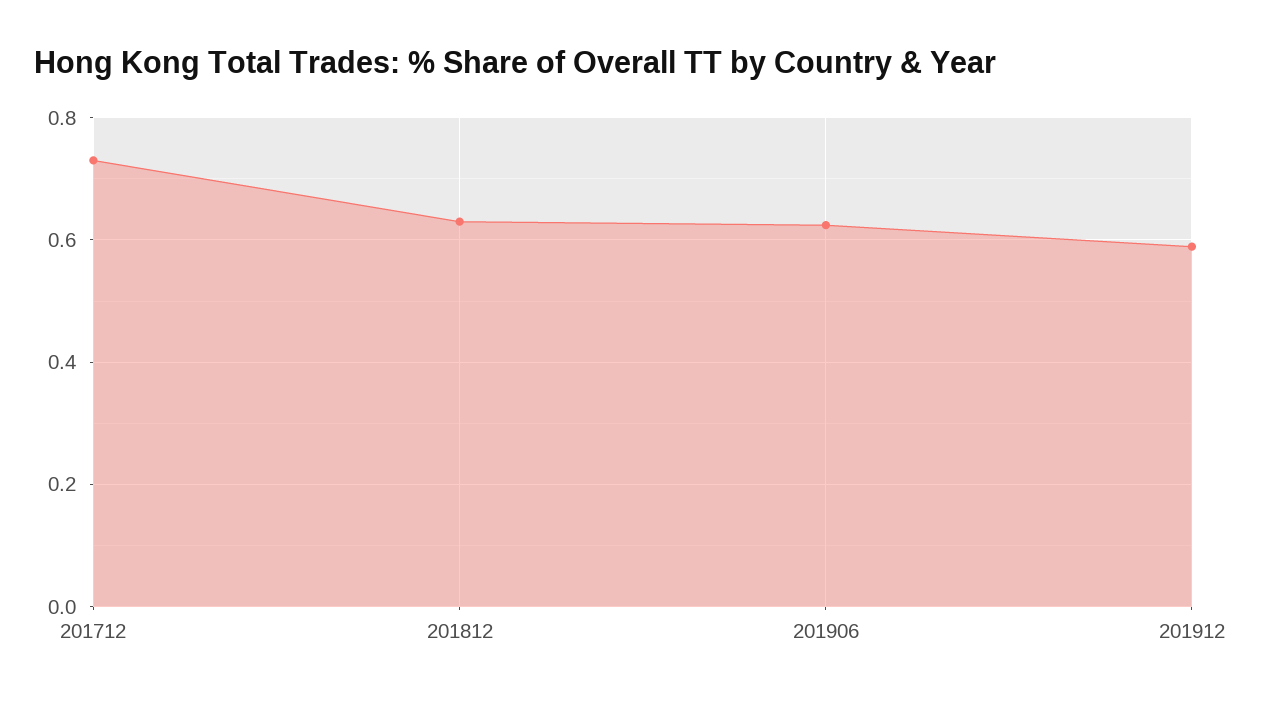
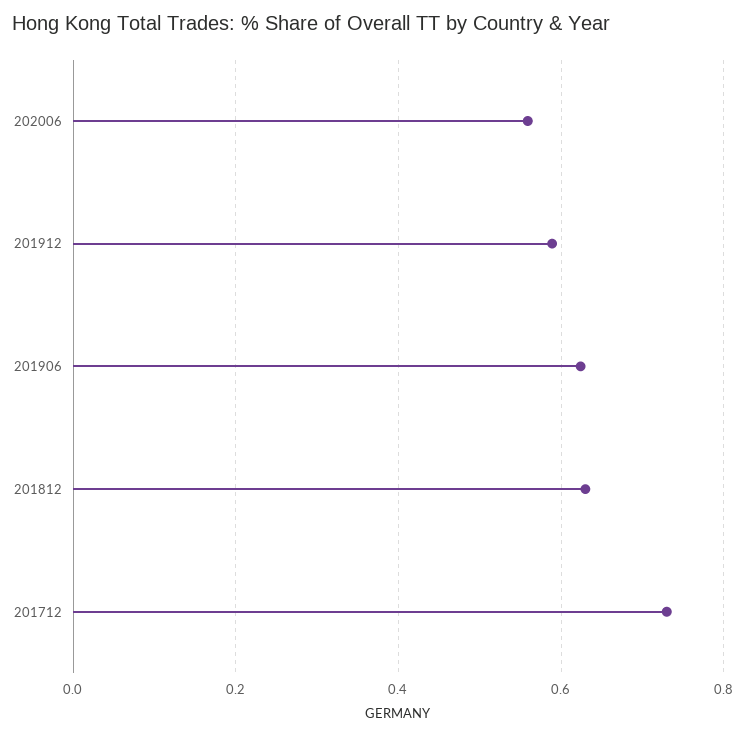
202006: none -> 0.56

